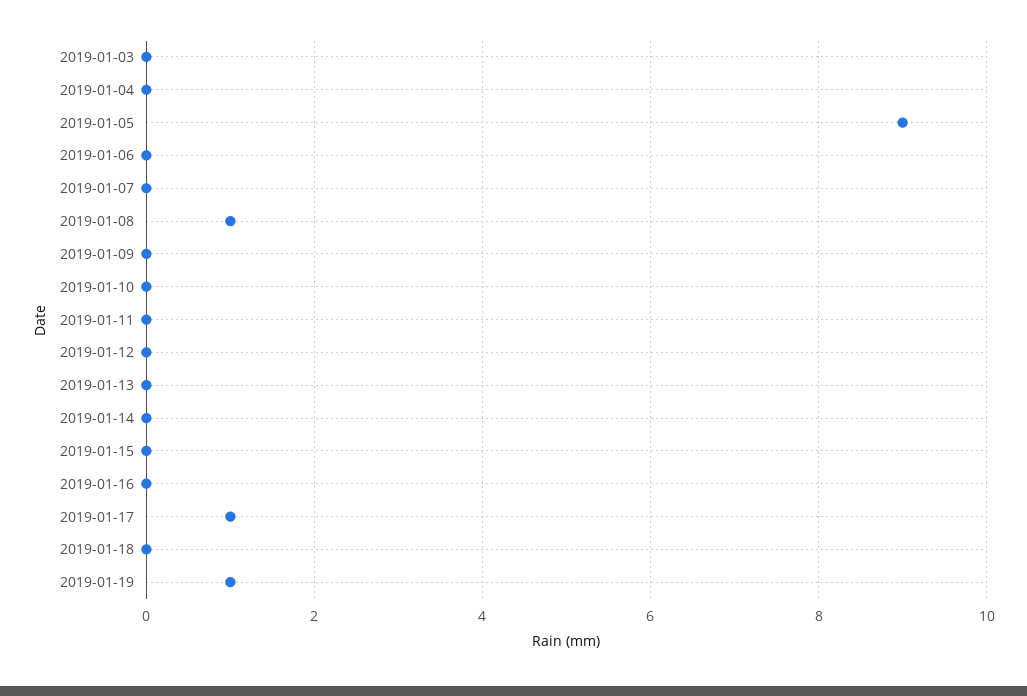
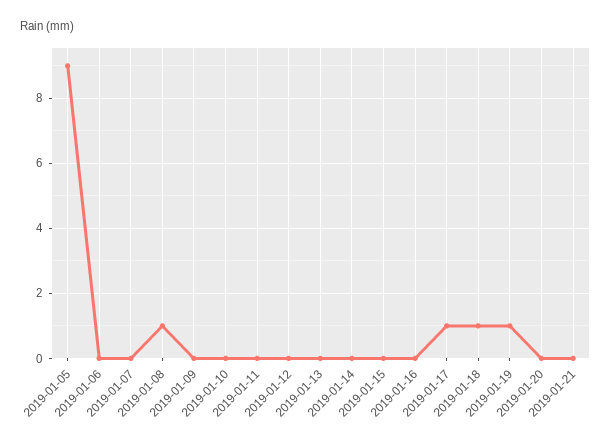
2019-01-03: 0 -> none
2019-01-04: 0 -> none
2019-01-18: 0 -> 1
2019-01-20: none -> 0
2019-01-21: none -> 0

